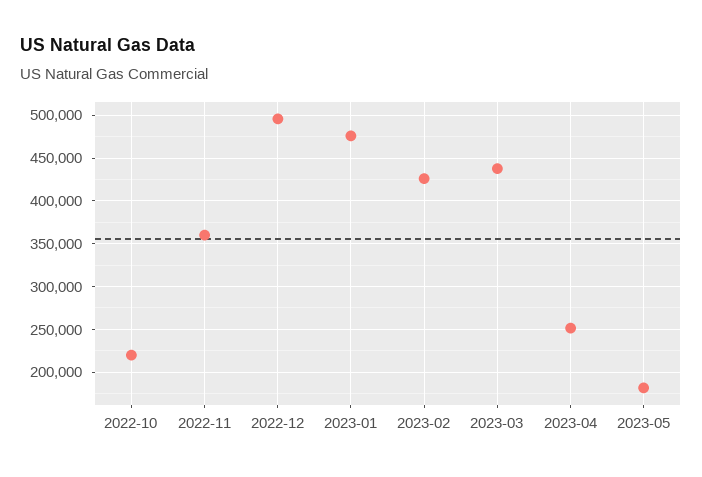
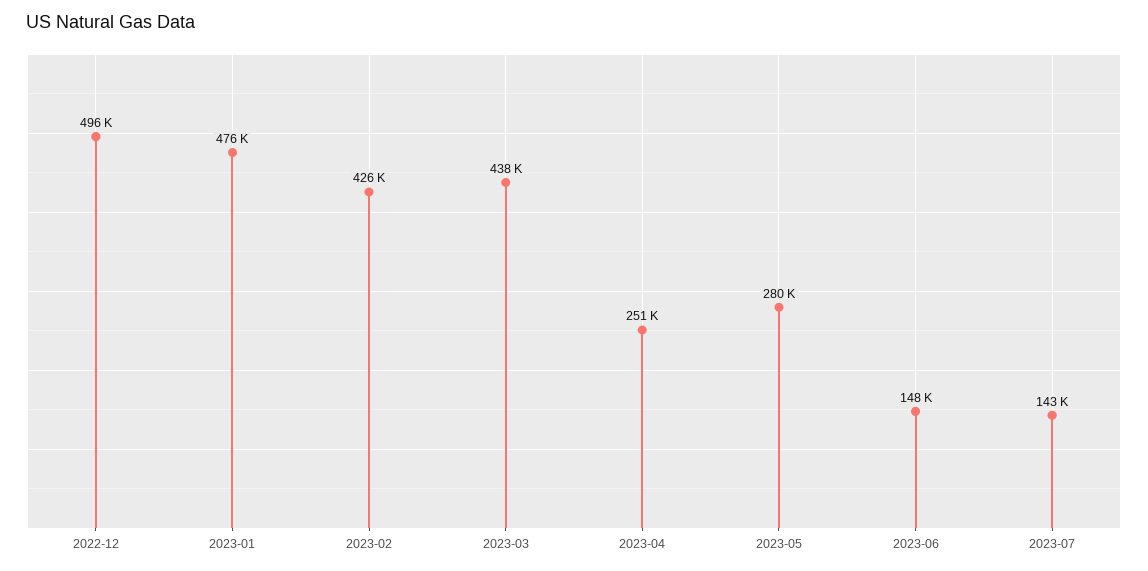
2022-10: 220000 -> none
2022-11: 360000 -> none
2023-05: 180000 -> 280000
2023-06: none -> 148000
2023-07: none -> 143000

